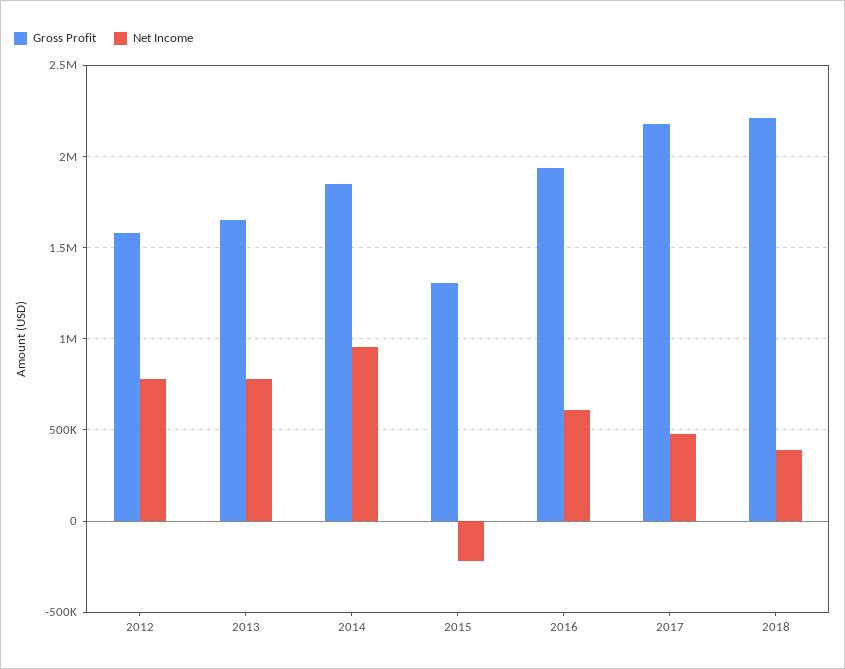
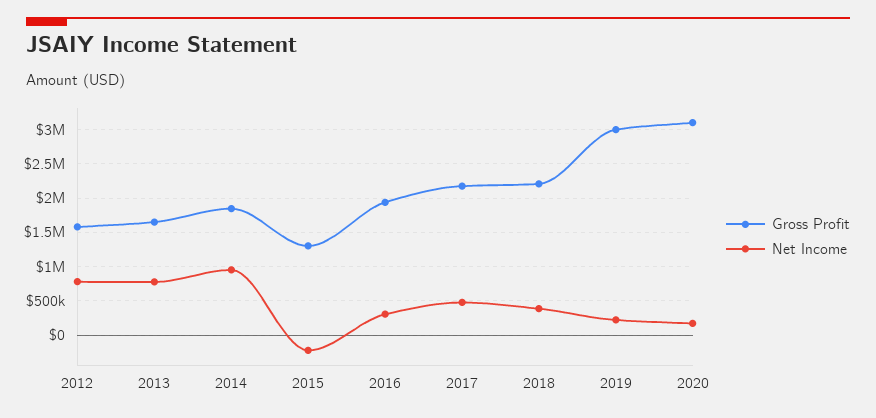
Net Income, 2016: 600000 -> 300000
Gross Profit, 2019: none -> 3000000
Net Income, 2019: none -> 200000
Gross Profit, 2020: none -> 3100000
Net Income, 2020: none -> 200000

